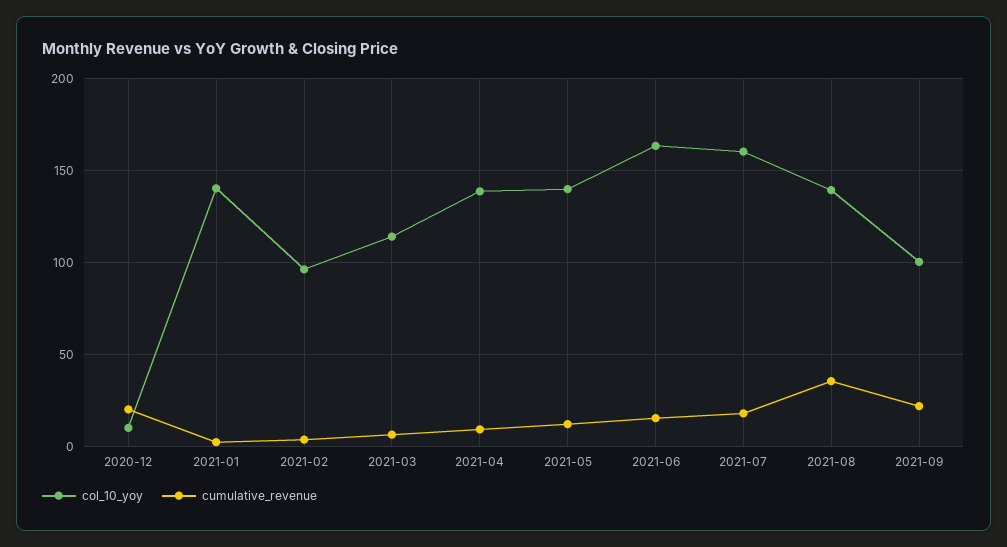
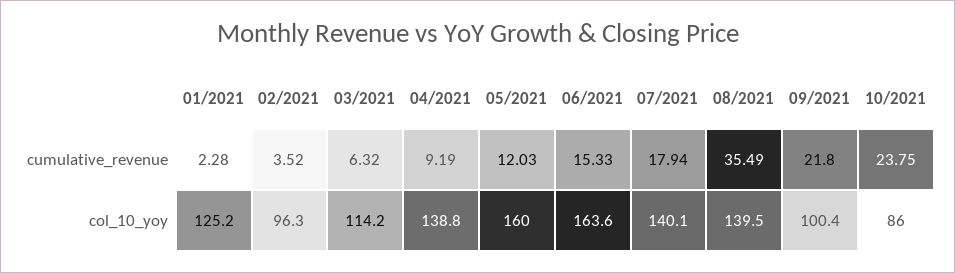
col_10_yoy, 2020-12: 10 -> none
cumulative_revenue, 2020-12: 20 -> none
col_10_yoy, 2021-01: 140 -> 125.2
col_10_yoy, 2021-05: 140 -> 160
col_10_yoy, 2021-07: 160 -> 140.1
cumulative_revenue, 10/2021: none -> 23.75
col_10_yoy, 10/2021: none -> 86

